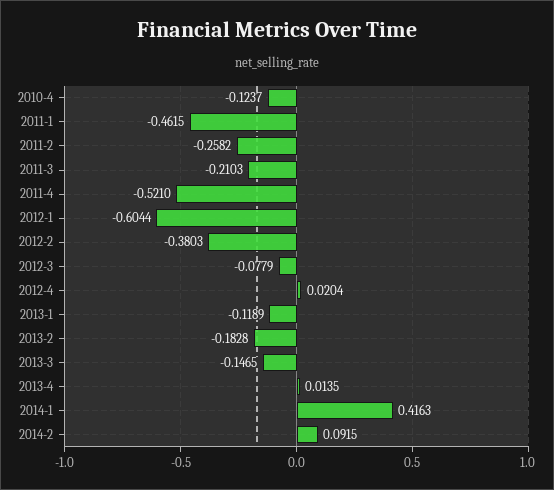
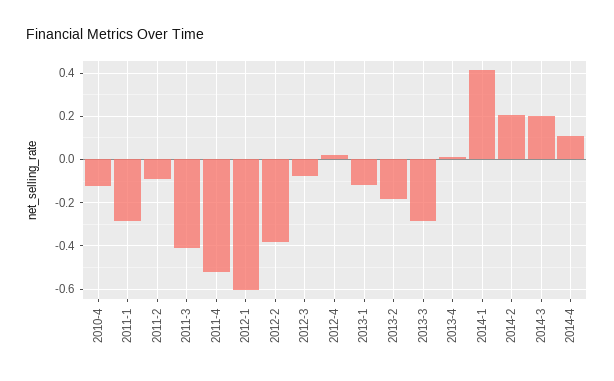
2011-1: -0.4615 -> -0.3
2011-2: -0.2582 -> -0.1
2011-3: -0.2103 -> -0.4
2013-3: -0.1465 -> -0.3
2014-2: 0.0915 -> 0.2
2014-3: none -> 0.2
2014-4: none -> 0.1

